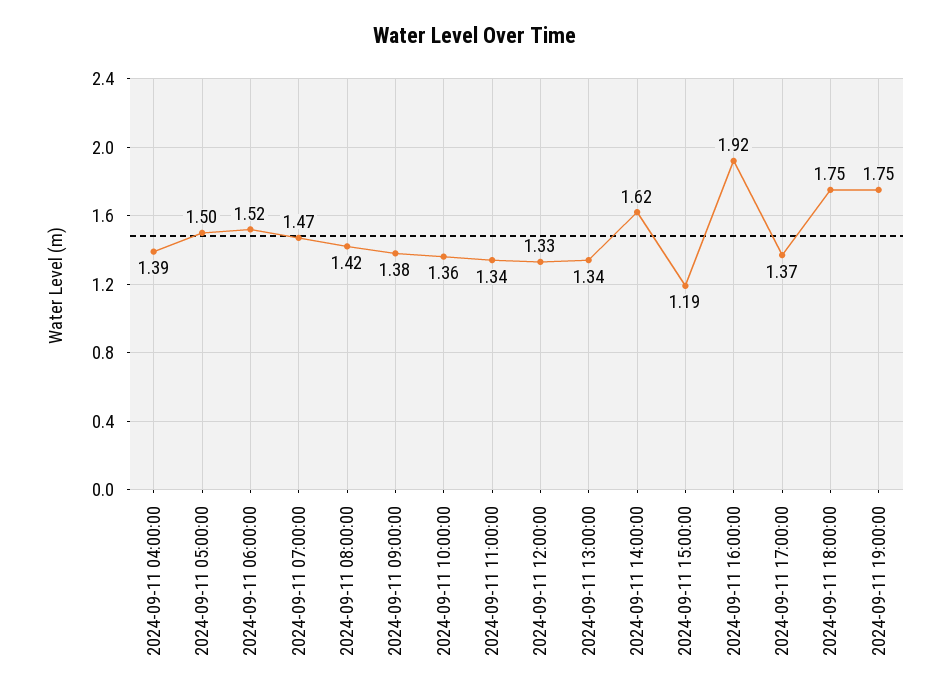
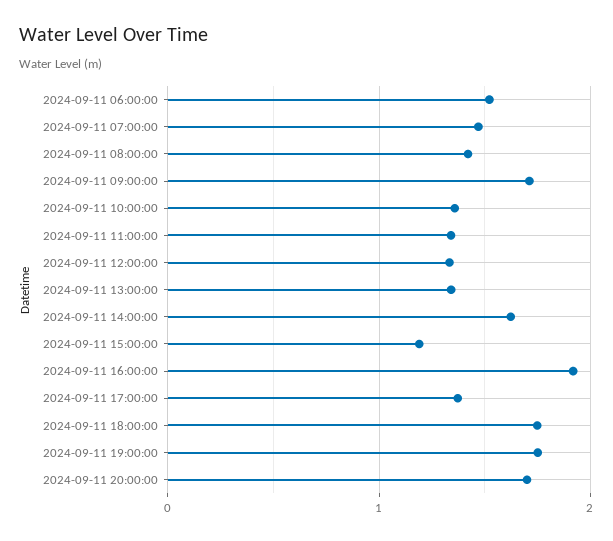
2024-09-11 04:00:00: 1.39 -> none
2024-09-11 05:00:00: 1.5 -> none
2024-09-11 09:00:00: 1.38 -> 1.7
2024-09-11 20:00:00: none -> 1.7

